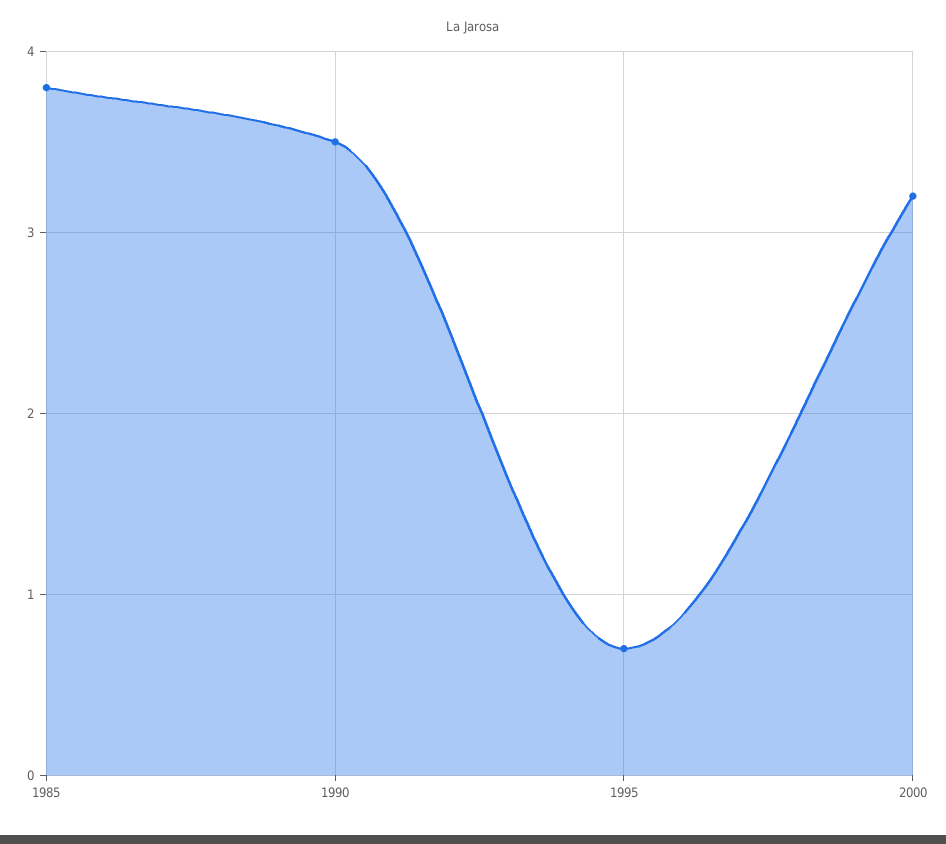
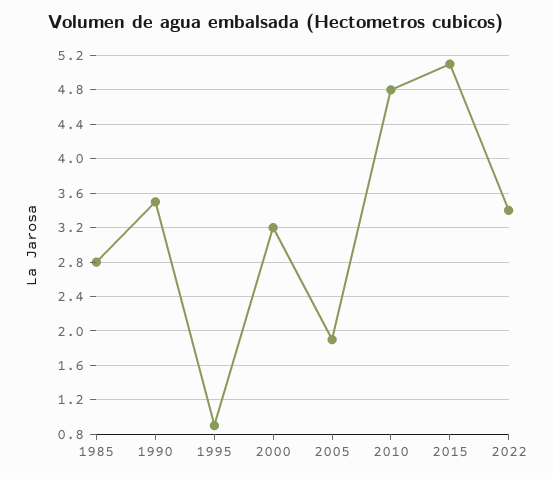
1985: 3.8 -> 2.8
1995: 0.7 -> 0.9
2005: none -> 1.9
2010: none -> 4.8
2015: none -> 5.1
2022: none -> 3.4

